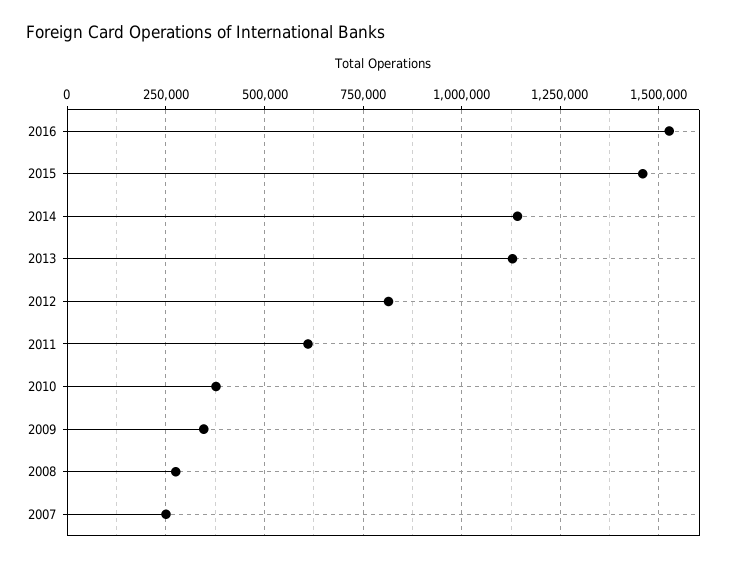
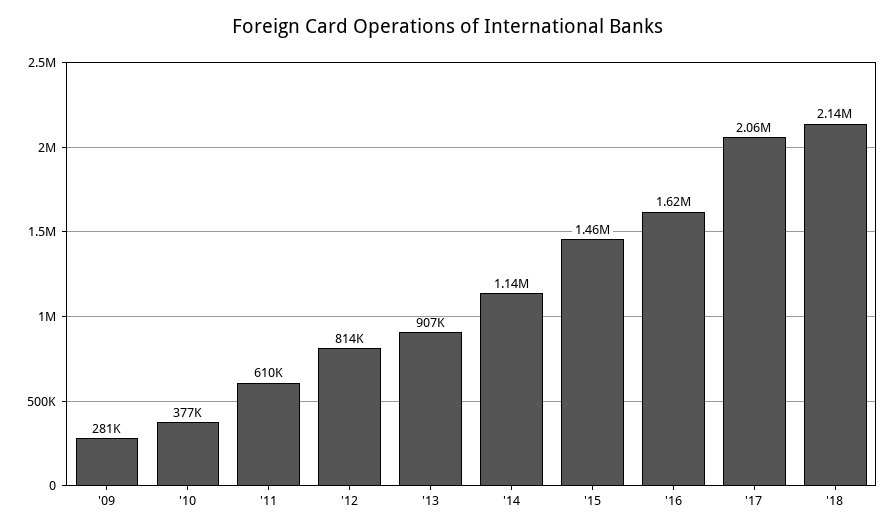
2016: 1525000 -> 1620000
2013: 1125000 -> 907000
2009: 350000 -> 281000
2008: 275000 -> none
2007: 250000 -> none
'17: none -> 2060000
'18: none -> 2140000

